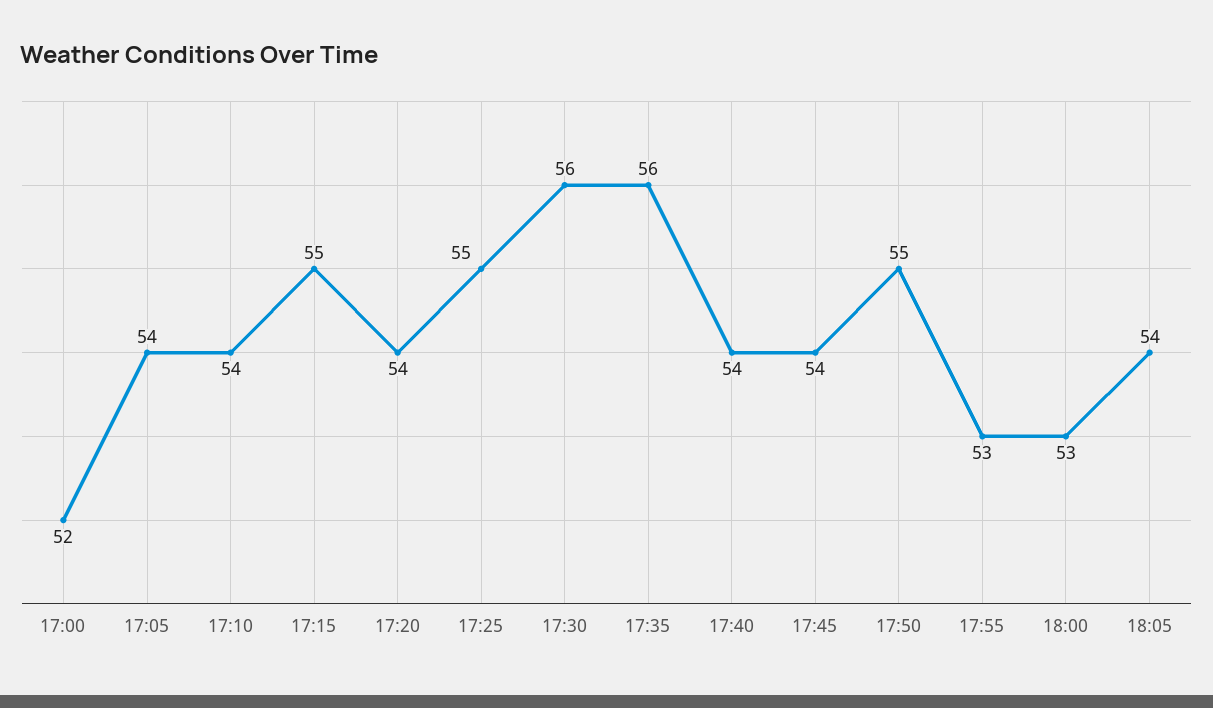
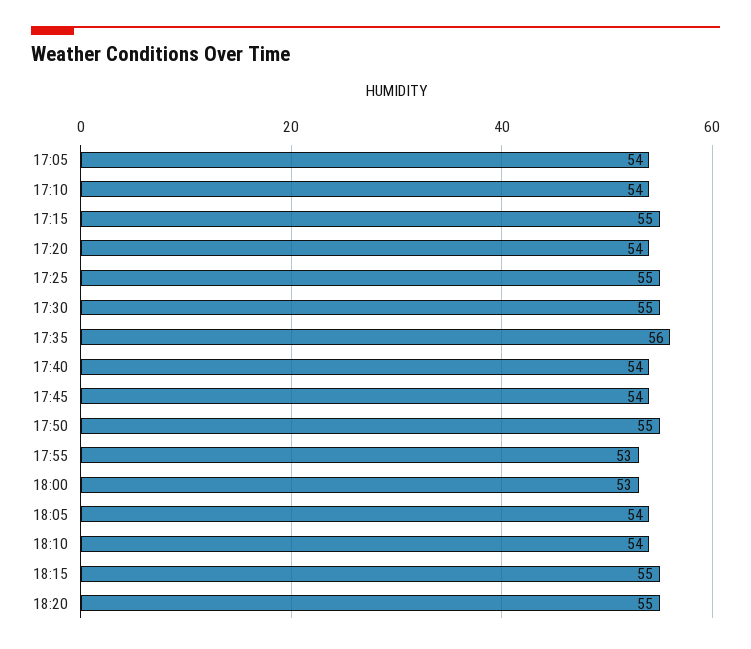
17:00: 52 -> none
17:30: 56 -> 55
18:10: none -> 54
18:15: none -> 55
18:20: none -> 55

